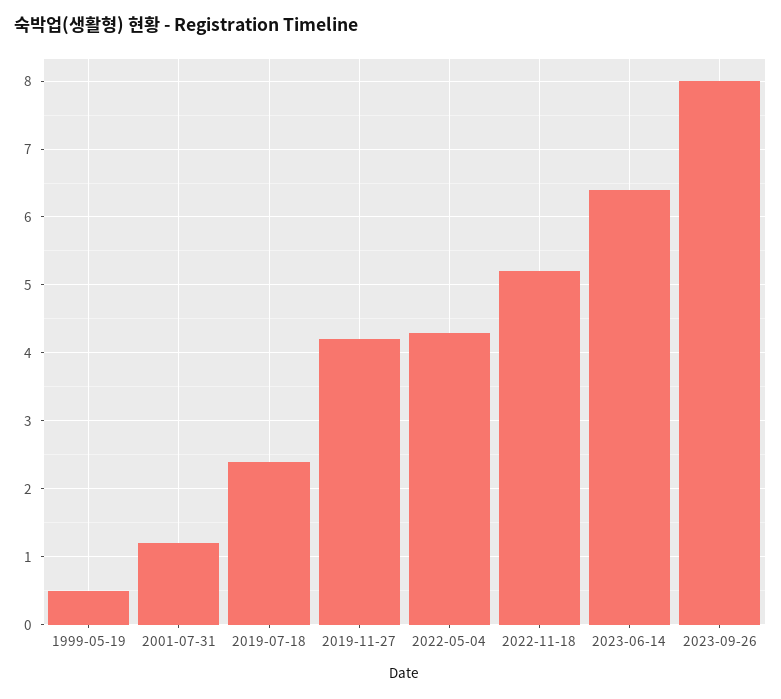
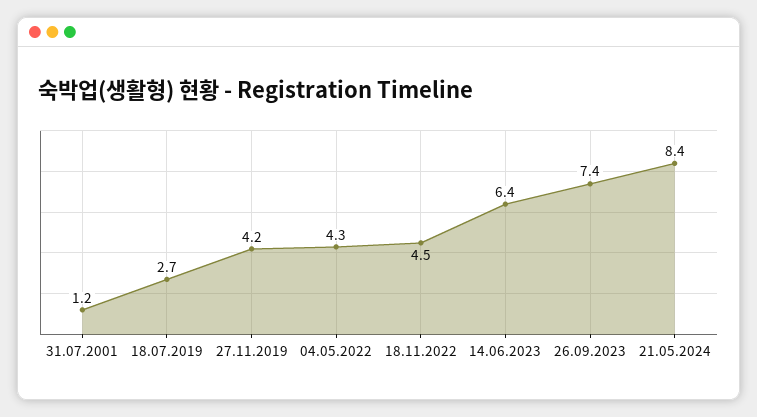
1999-05-19: 0.5 -> none
2019-07-18: 2.4 -> 2.7
2022-11-18: 5.2 -> 4.5
2023-09-26: 8 -> 7.4
21.05.2024: none -> 8.4

